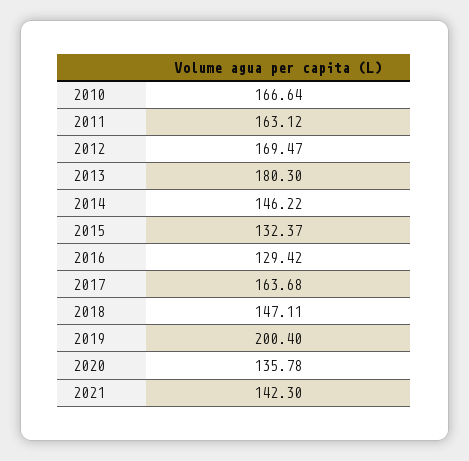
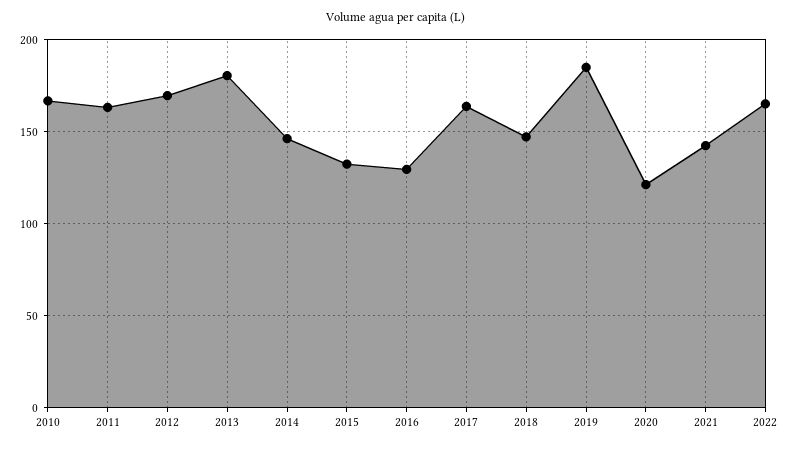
2019: 200.4 -> 185
2020: 135.78 -> 120
2022: none -> 165

